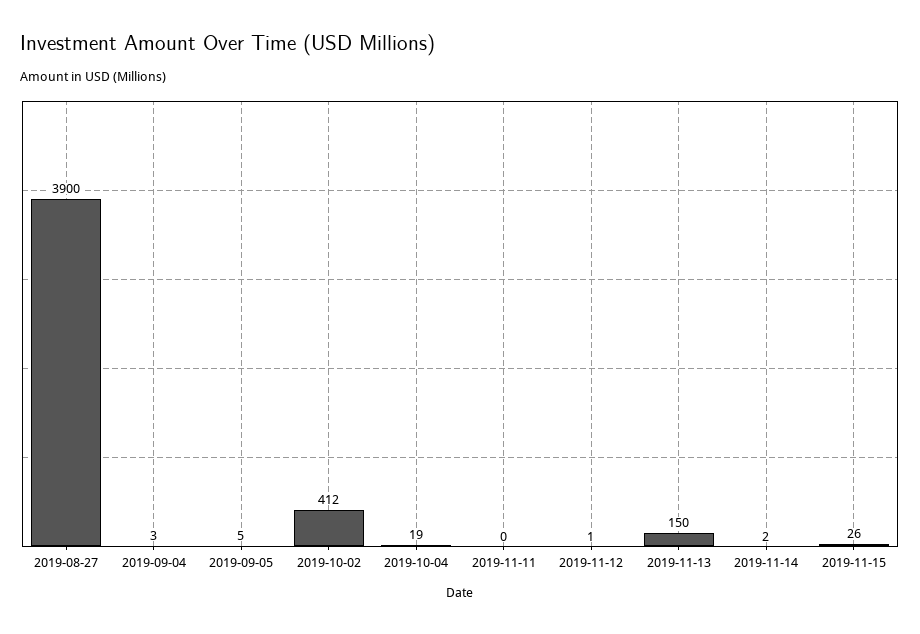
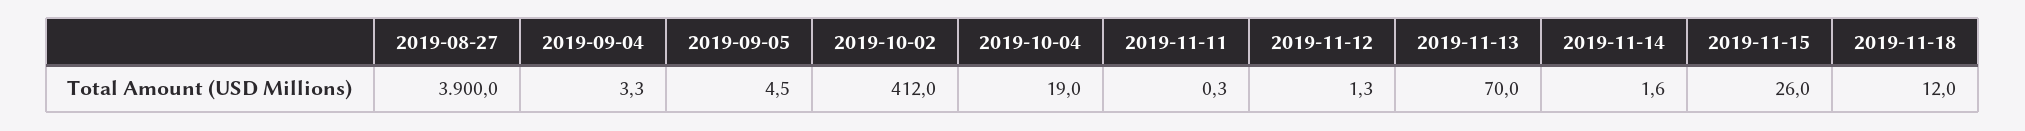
2019-11-13: 150 -> 70
2019-11-18: none -> 12

